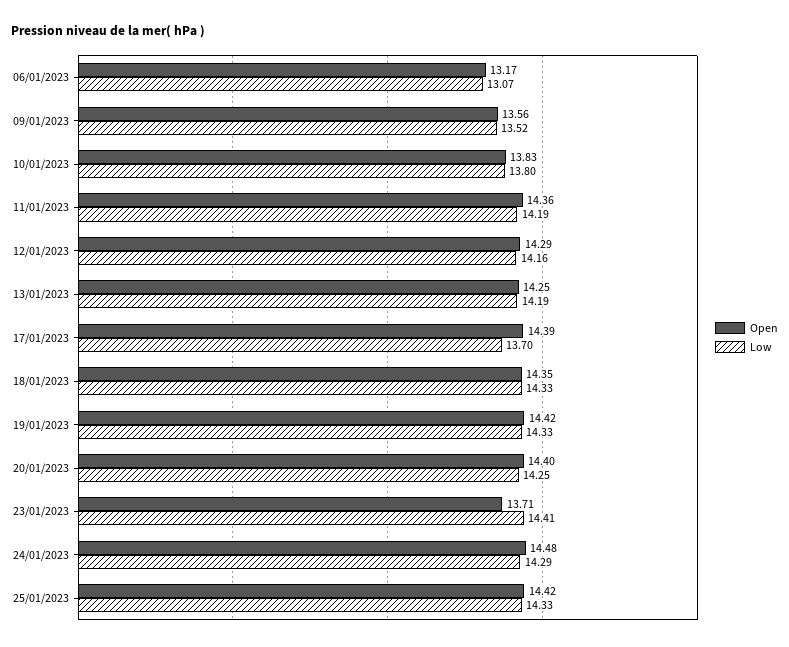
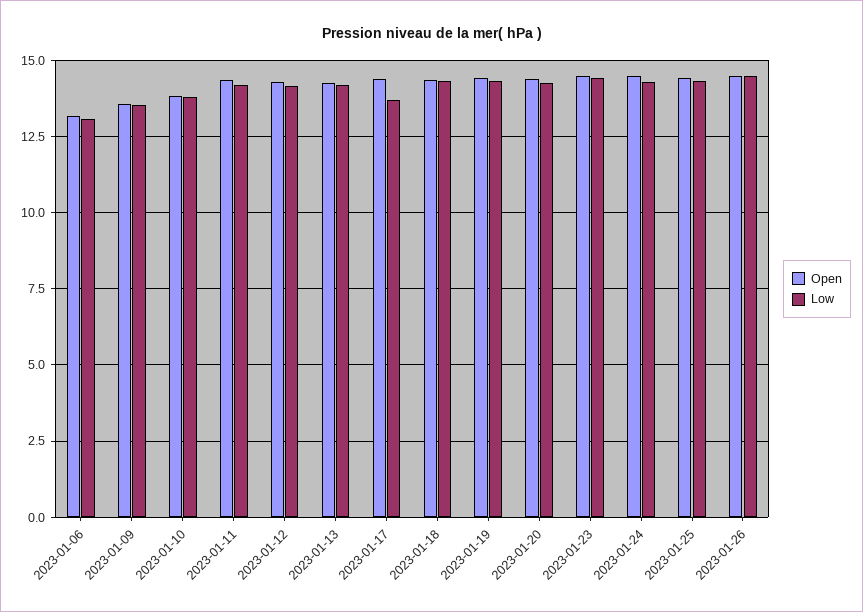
Open, 23/01/2023: 13.71 -> 14.5
Open, 2023-01-26: none -> 14.5
Low, 2023-01-26: none -> 14.5

